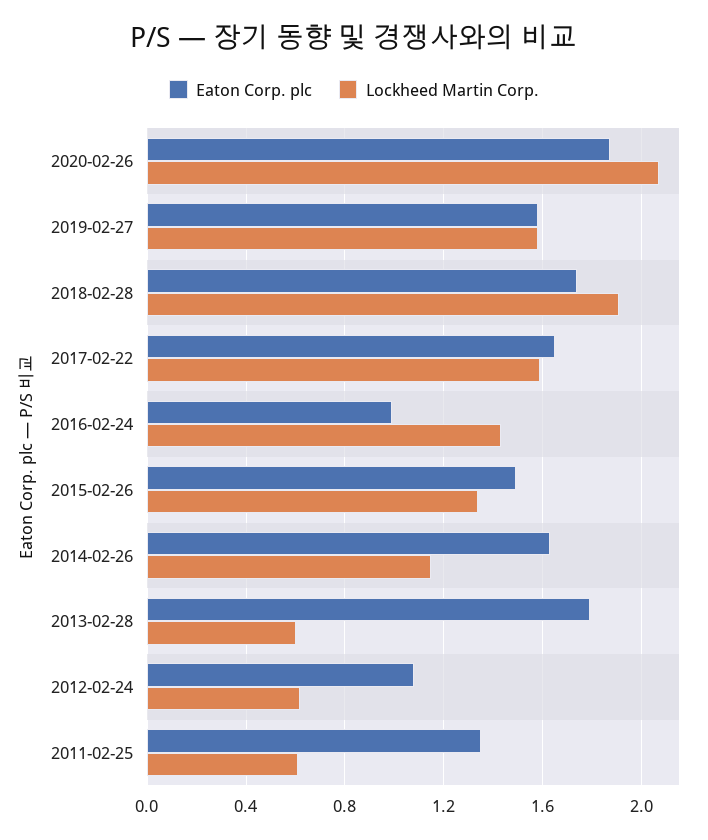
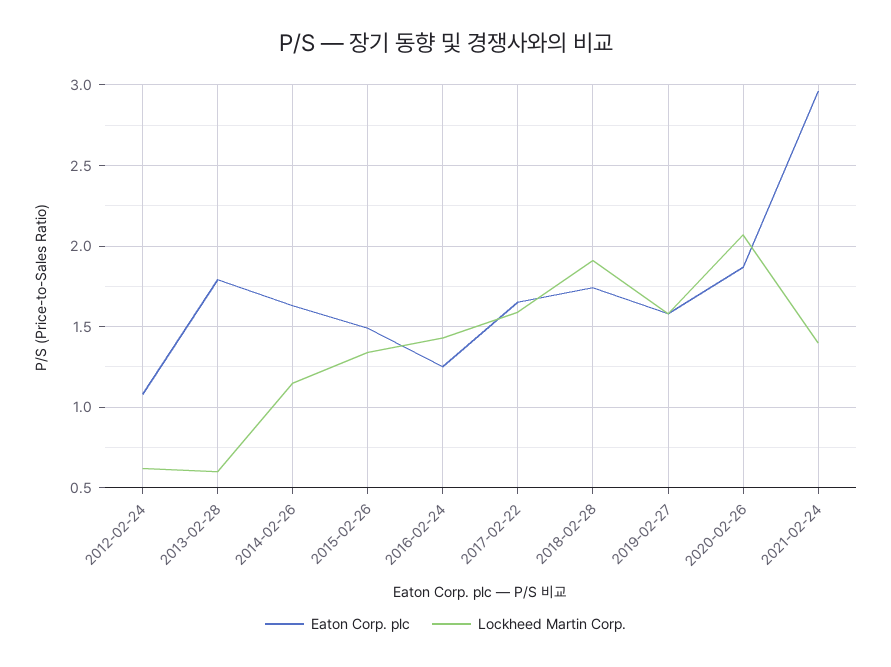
Eaton Corp. plc, 2016-02-24: 1 -> 1.25
Eaton Corp. plc, 2011-02-25: 1.35 -> none
Lockheed Martin Corp., 2011-02-25: 0.6 -> none
Eaton Corp. plc, 2021-02-24: none -> 2.95
Lockheed Martin Corp., 2021-02-24: none -> 1.4

